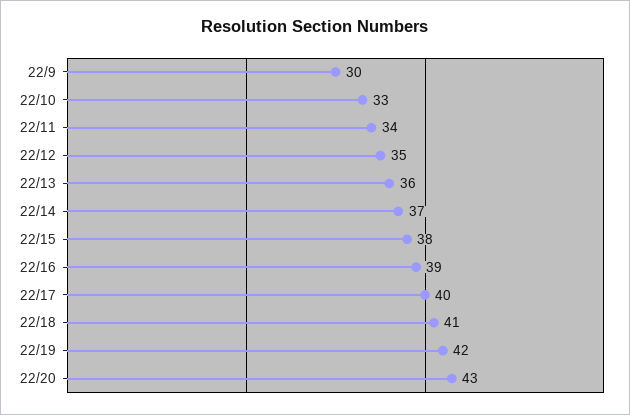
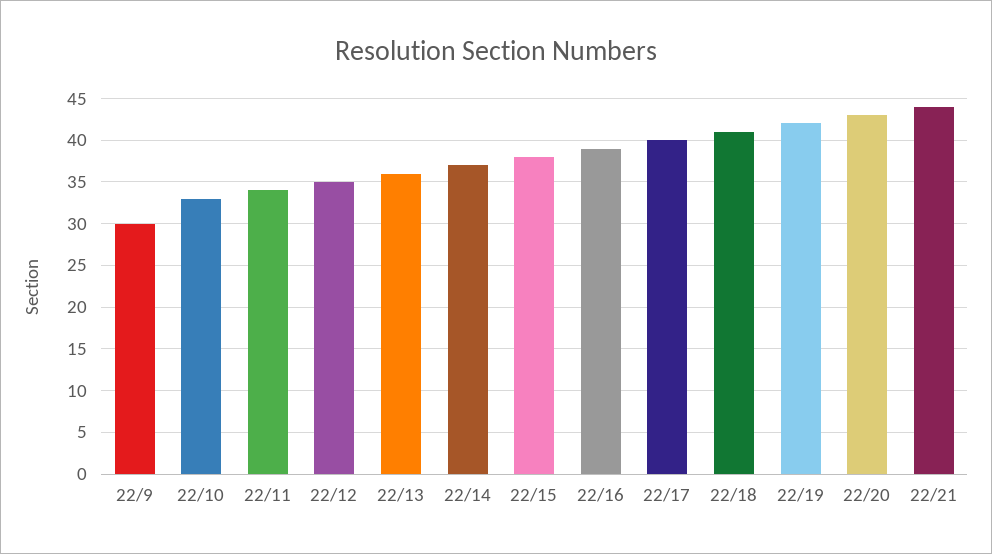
22/21: none -> 44

